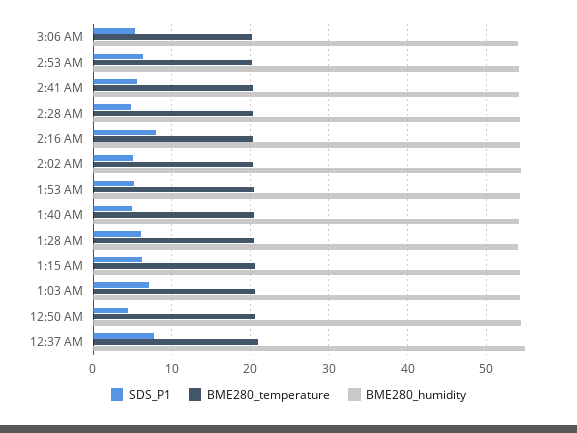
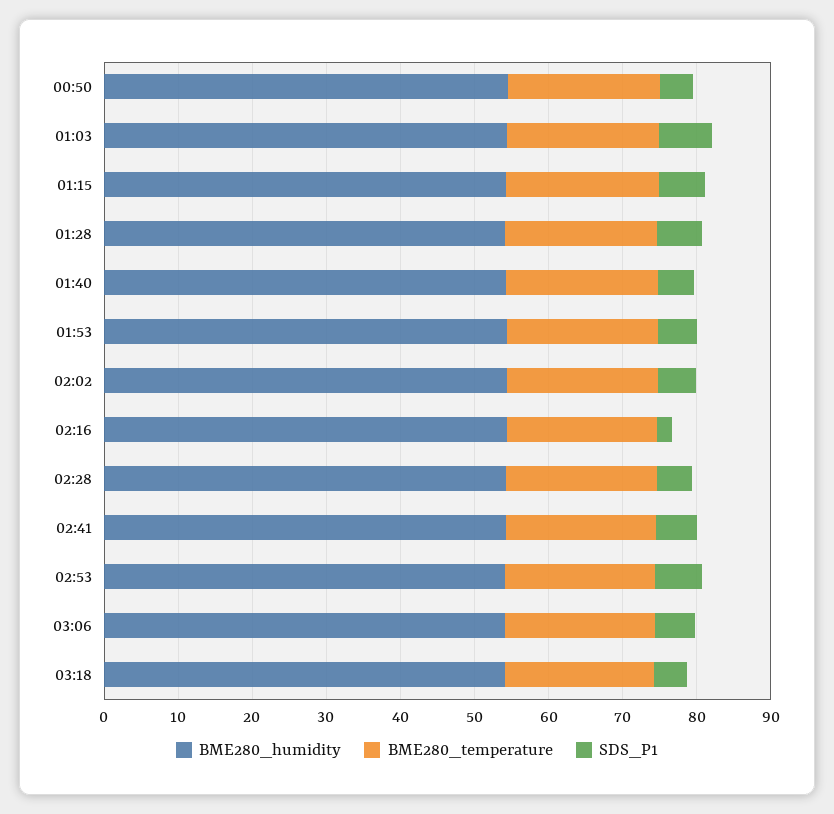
SDS_P1, 2:16 AM: 8 -> 2
SDS_P1, 12:37 AM: 8 -> none
BME280_temperature, 12:37 AM: 21 -> none
BME280_humidity, 12:37 AM: 55 -> none
BME280_humidity, 03:18: none -> 54
BME280_temperature, 03:18: none -> 20
SDS_P1, 03:18: none -> 4

